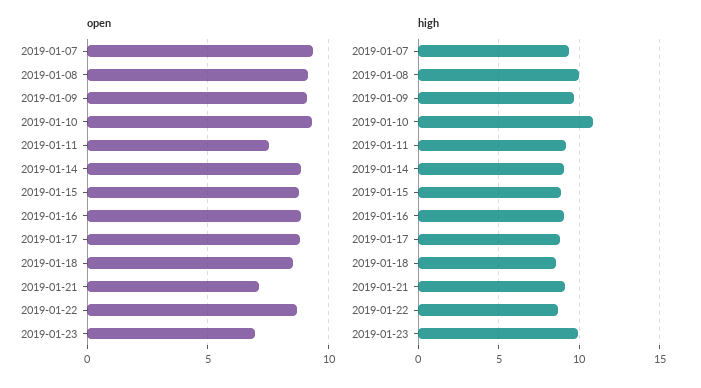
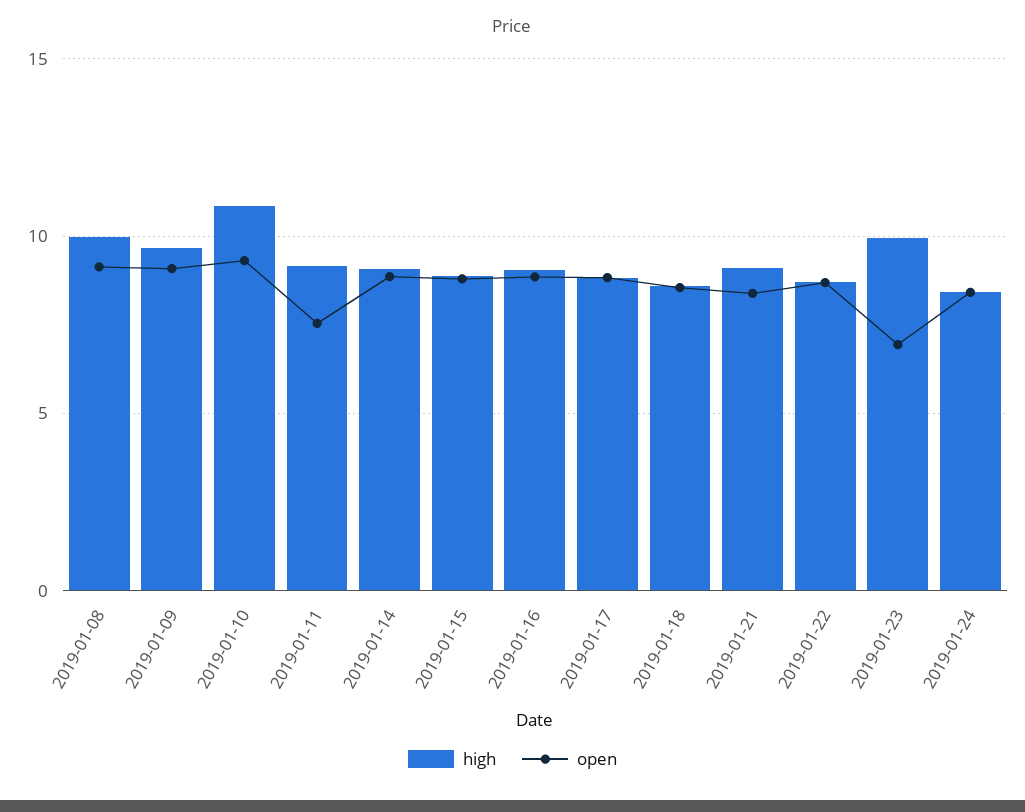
open, 2019-01-07: 9.5 -> none
open, 2019-01-21: 7 -> 8.5
high, 2019-01-07: 9.5 -> none
high, 2019-01-24: none -> 8.5
open, 2019-01-24: none -> 8.5

